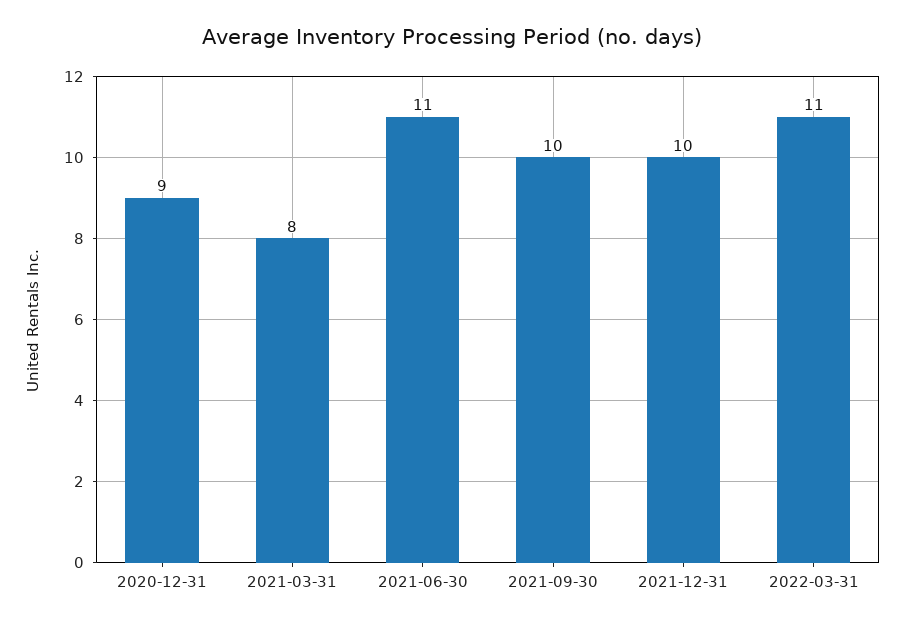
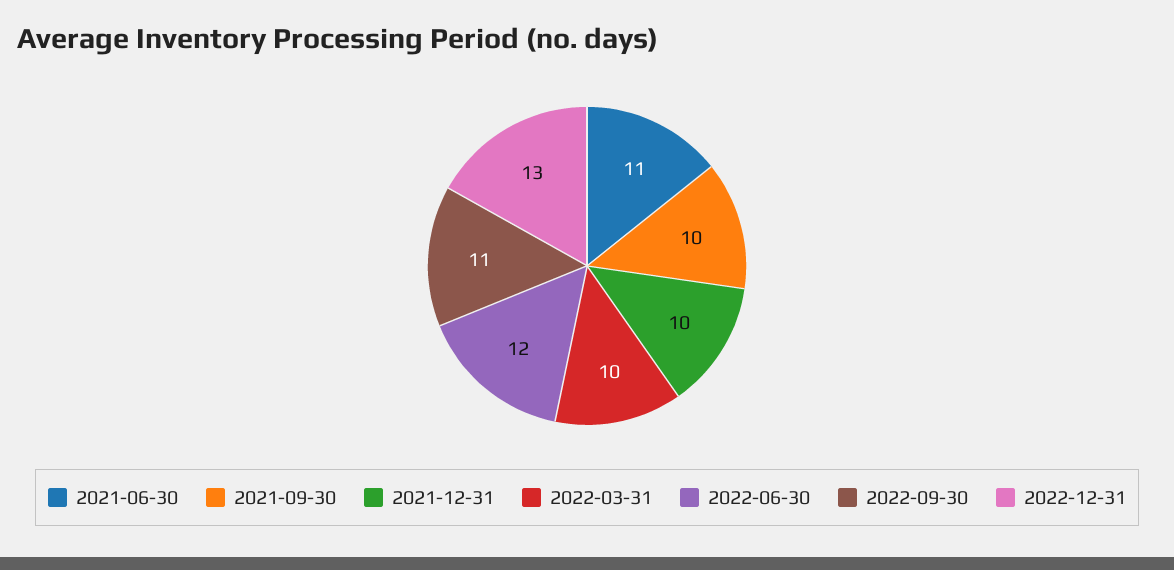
2020-12-31: 9 -> none
2021-03-31: 8 -> none
2022-03-31: 11 -> 10
2022-06-30: none -> 12
2022-09-30: none -> 11
2022-12-31: none -> 13

